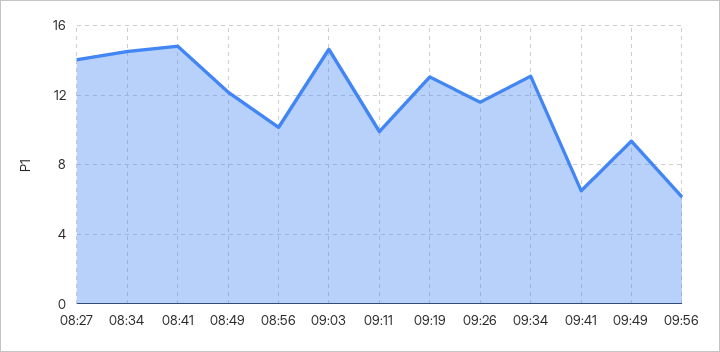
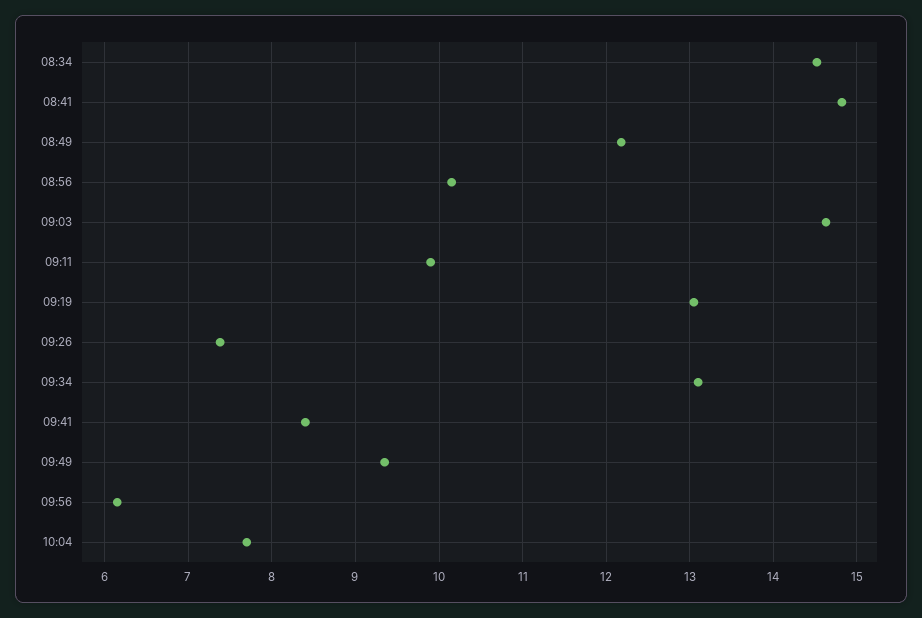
08:27: 14 -> none
09:26: 11.5 -> 7.4
09:41: 6.5 -> 8.4
10:04: none -> 7.7

